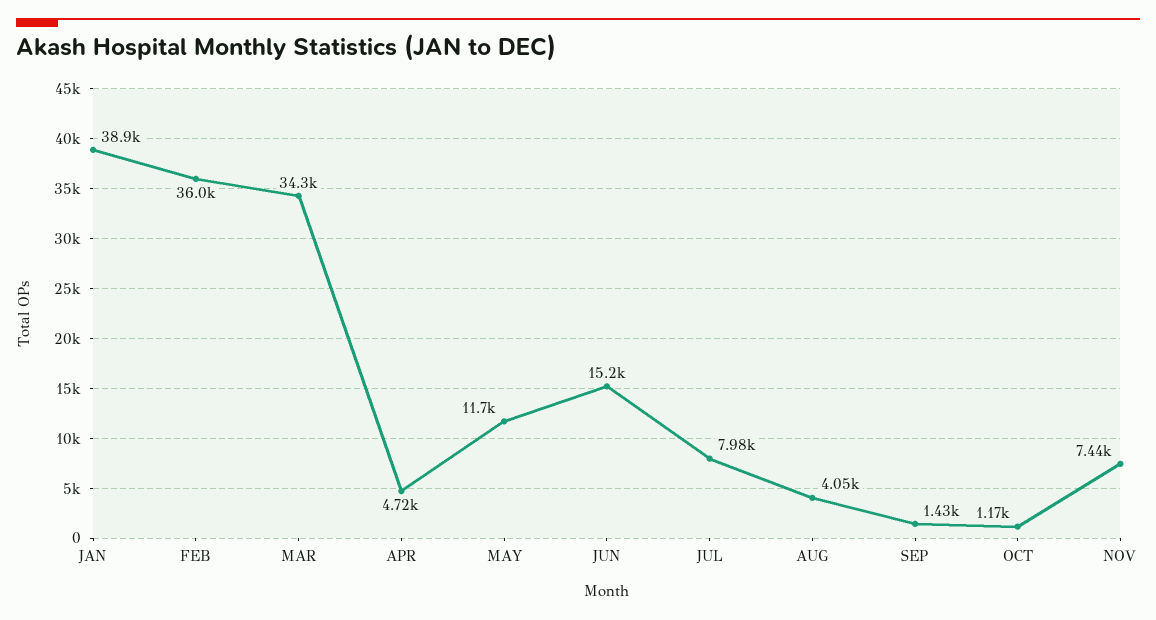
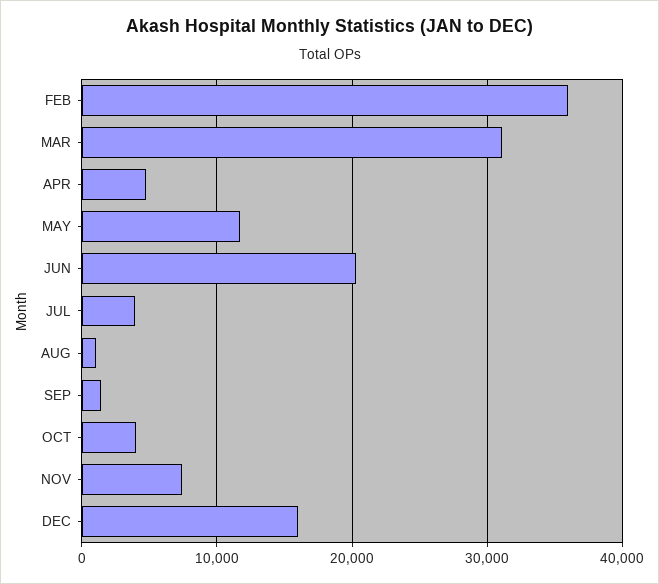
JAN: 38900 -> none
MAR: 34300 -> 31000
JUN: 15200 -> 20000
JUL: 7980 -> 4000
AUG: 4050 -> 1000
OCT: 1170 -> 4000
DEC: none -> 16000

